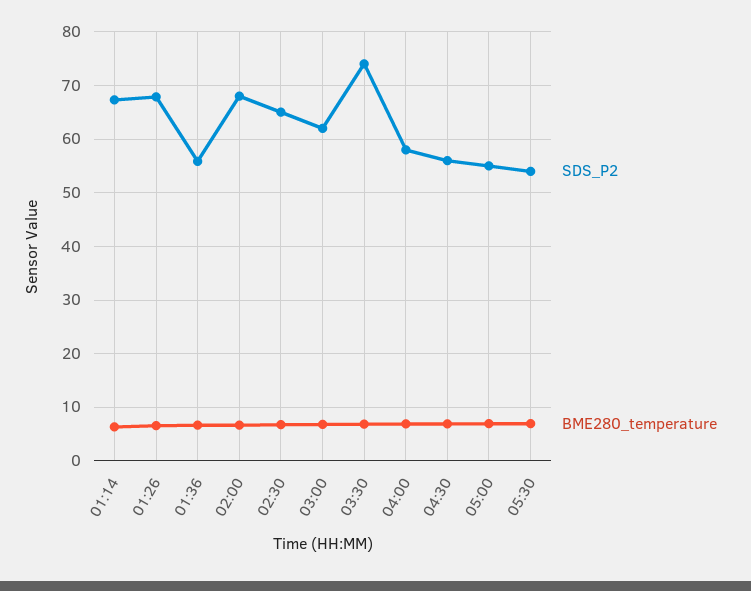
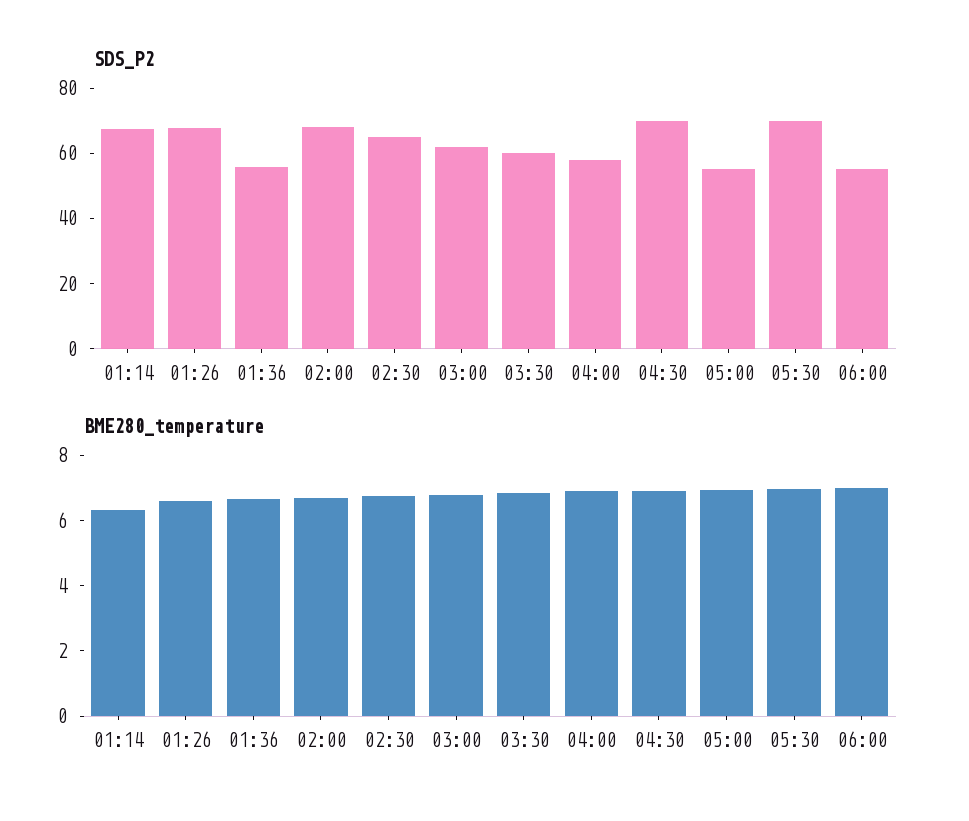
SDS_P2, 03:30: 74 -> 60
SDS_P2, 04:30: 56 -> 70
SDS_P2, 05:30: 54 -> 70
SDS_P2, 06:00: none -> 55
BME280_temperature, 06:00: none -> 7

